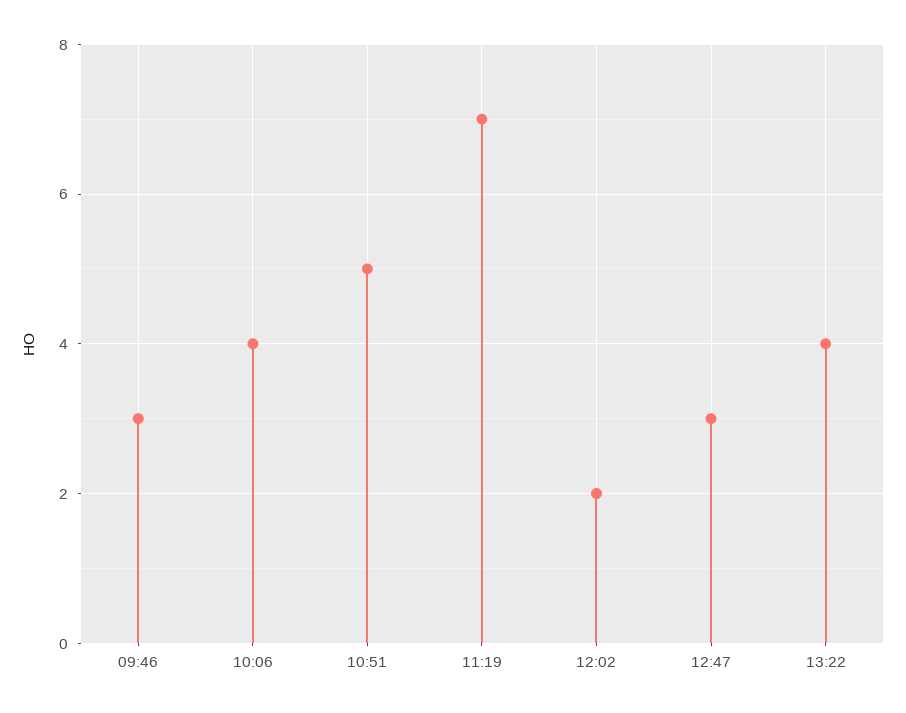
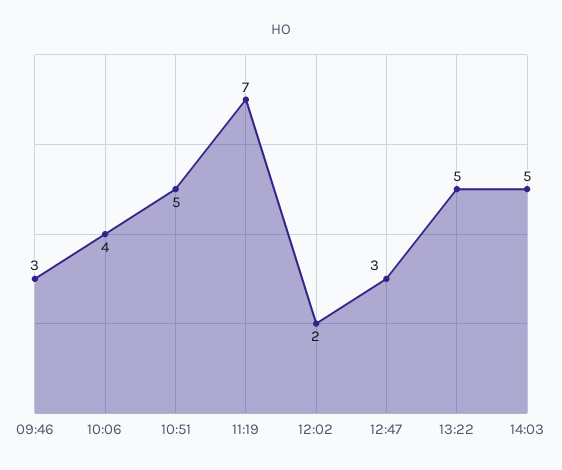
13:22: 4 -> 5
14:03: none -> 5

